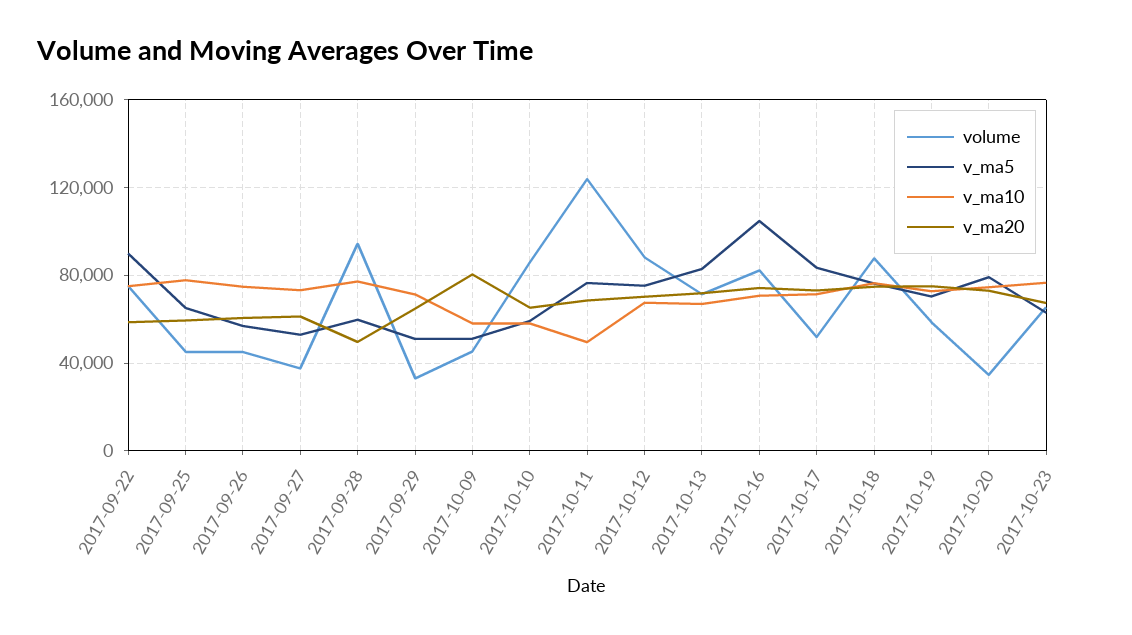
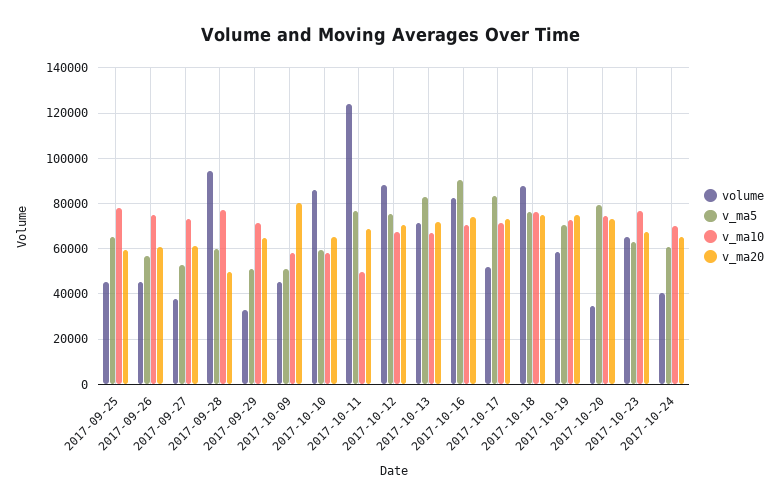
volume, 2017-09-22: 75000 -> none
v_ma5, 2017-09-22: 90000 -> none
v_ma10, 2017-09-22: 75000 -> none
v_ma20, 2017-09-22: 60000 -> none
v_ma5, 2017-10-16: 105000 -> 90000
volume, 2017-10-24: none -> 40000
v_ma5, 2017-10-24: none -> 60000
v_ma10, 2017-10-24: none -> 70000
v_ma20, 2017-10-24: none -> 65000

